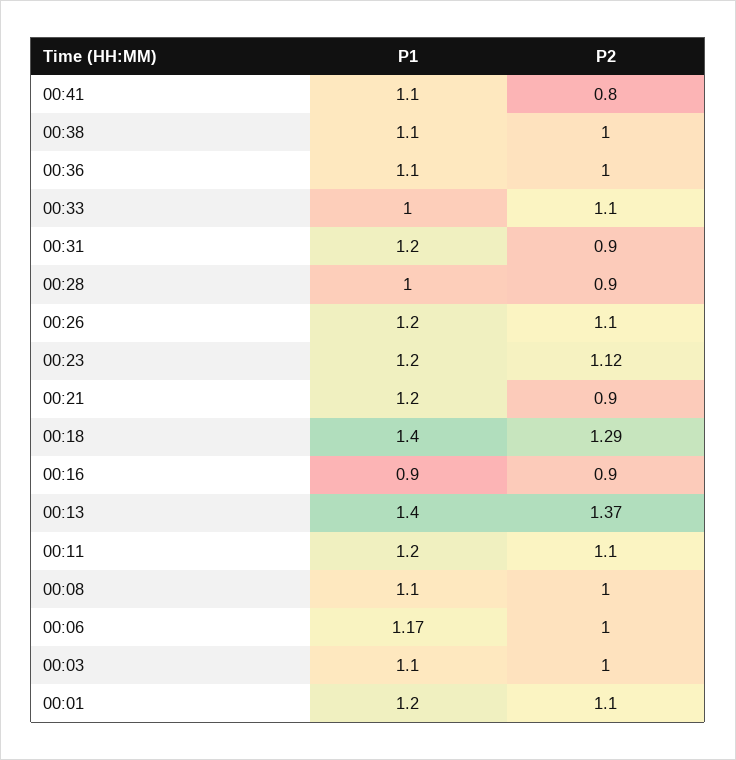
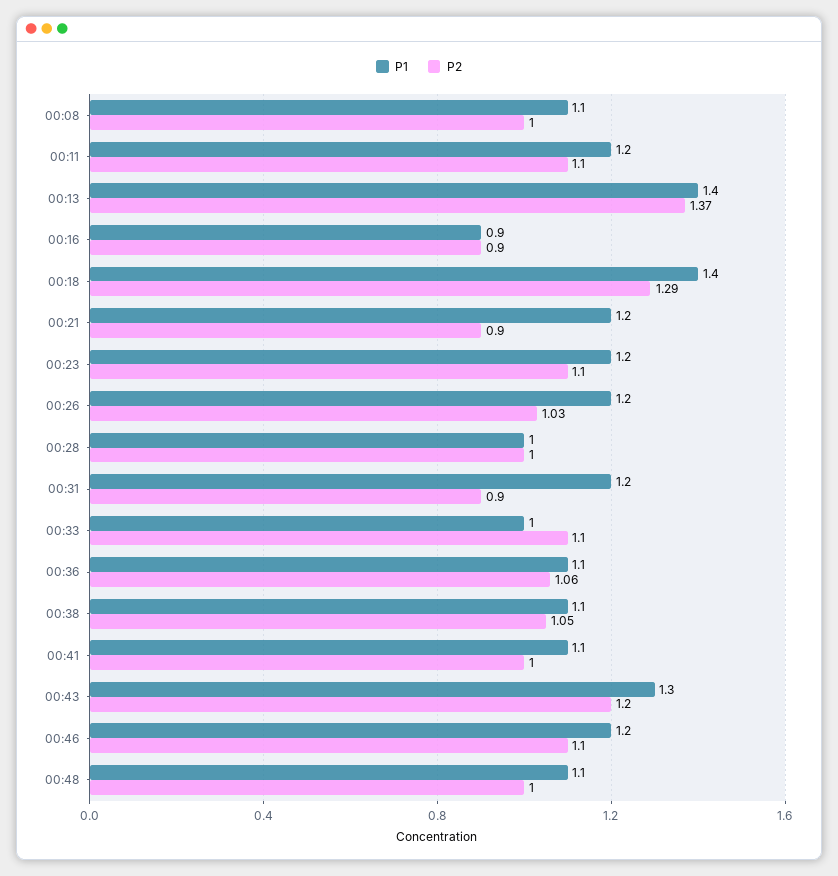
P2, 00:41: 0.8 -> 1
P2, 00:38: 1 -> 1.05
P2, 00:36: 1 -> 1.06
P2, 00:28: 0.9 -> 1
P2, 00:26: 1.1 -> 1.03
P2, 00:23: 1.12 -> 1.1
P1, 00:06: 1.17 -> none
P2, 00:06: 1 -> none
P1, 00:03: 1.1 -> none
P2, 00:03: 1 -> none
P1, 00:01: 1.2 -> none
P2, 00:01: 1.1 -> none
P1, 00:43: none -> 1.3
P2, 00:43: none -> 1.2
P1, 00:46: none -> 1.2
P2, 00:46: none -> 1.1
P1, 00:48: none -> 1.1
P2, 00:48: none -> 1

